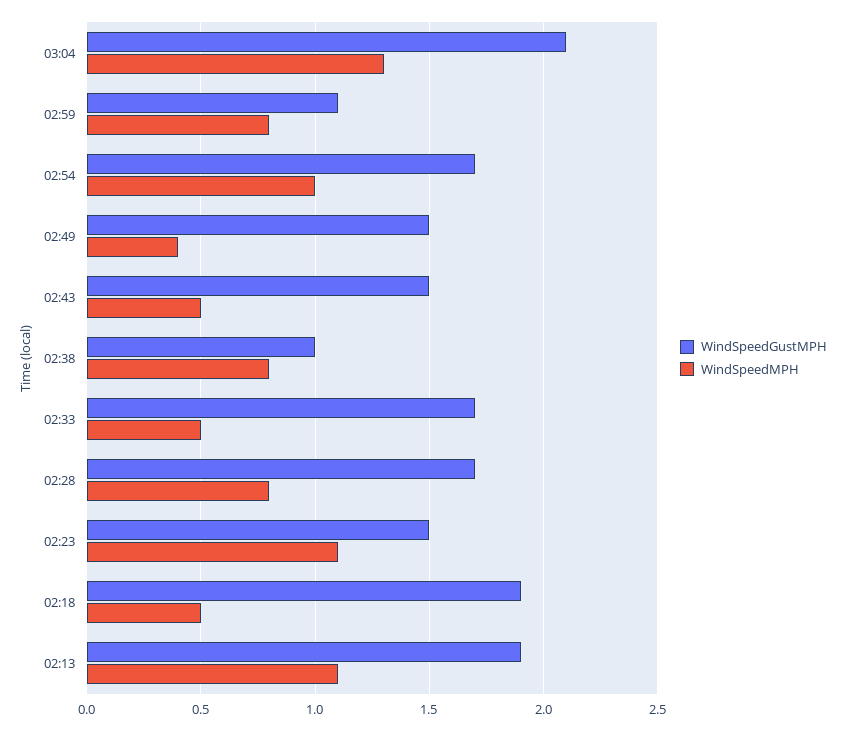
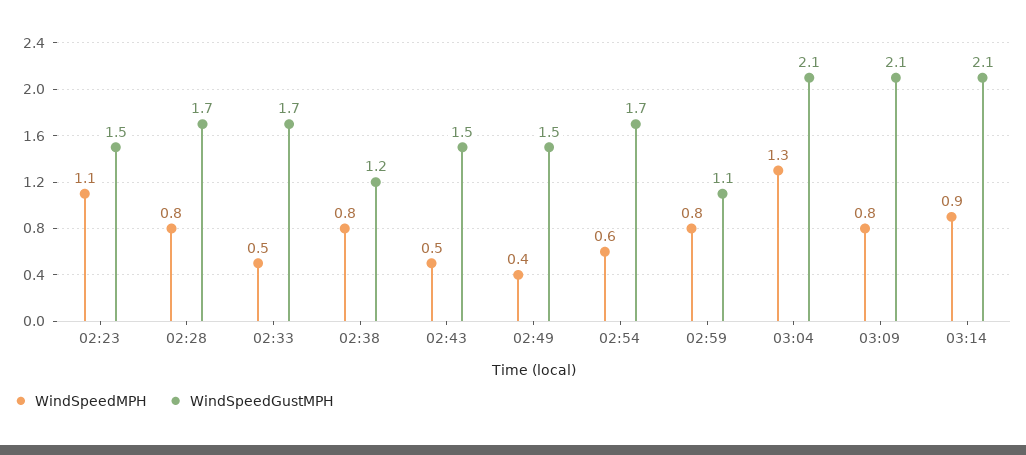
WindSpeedMPH, 02:54: 1 -> 0.6
WindSpeedGustMPH, 02:38: 1 -> 1.2
WindSpeedGustMPH, 02:18: 1.9 -> none
WindSpeedMPH, 02:18: 0.5 -> none
WindSpeedGustMPH, 02:13: 1.9 -> none
WindSpeedMPH, 02:13: 1.1 -> none
WindSpeedMPH, 03:09: none -> 0.8
WindSpeedGustMPH, 03:09: none -> 2.1
WindSpeedMPH, 03:14: none -> 0.9
WindSpeedGustMPH, 03:14: none -> 2.1

